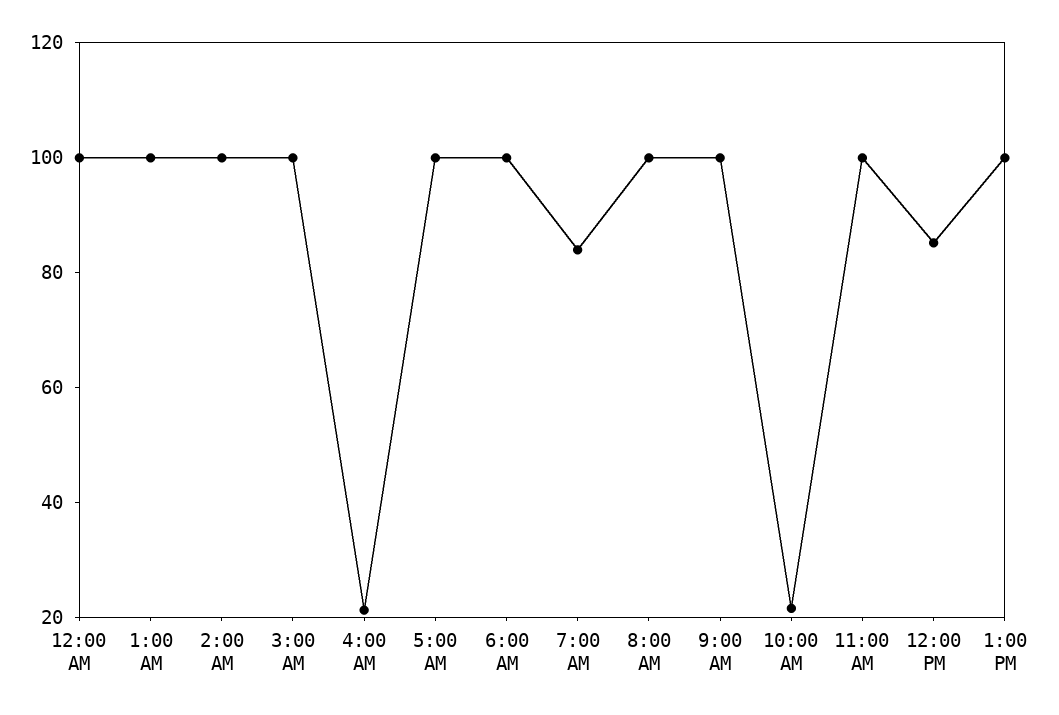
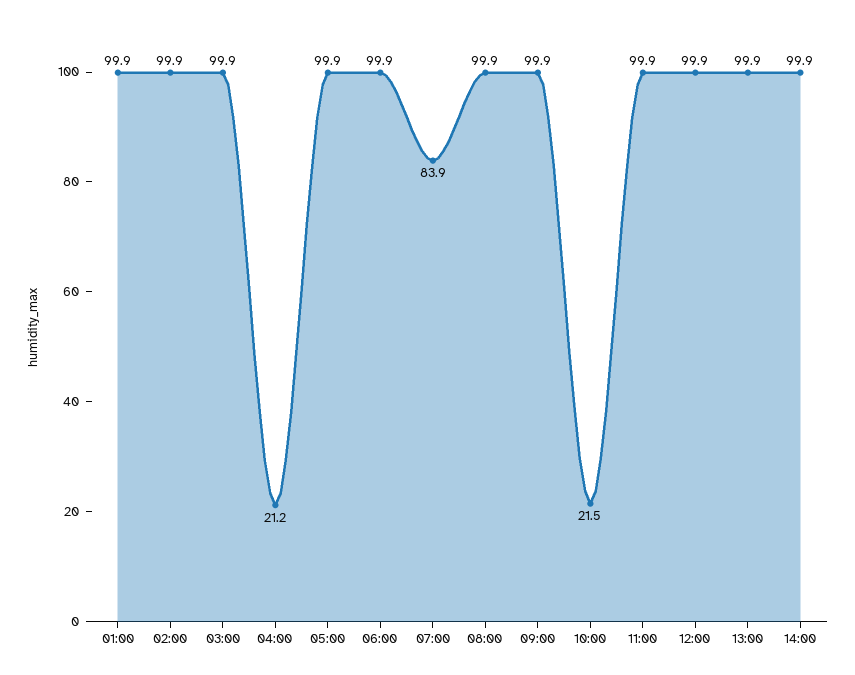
12:00 AM: 100 -> none
12:00 PM: 85 -> 99.9
14:00: none -> 99.9

